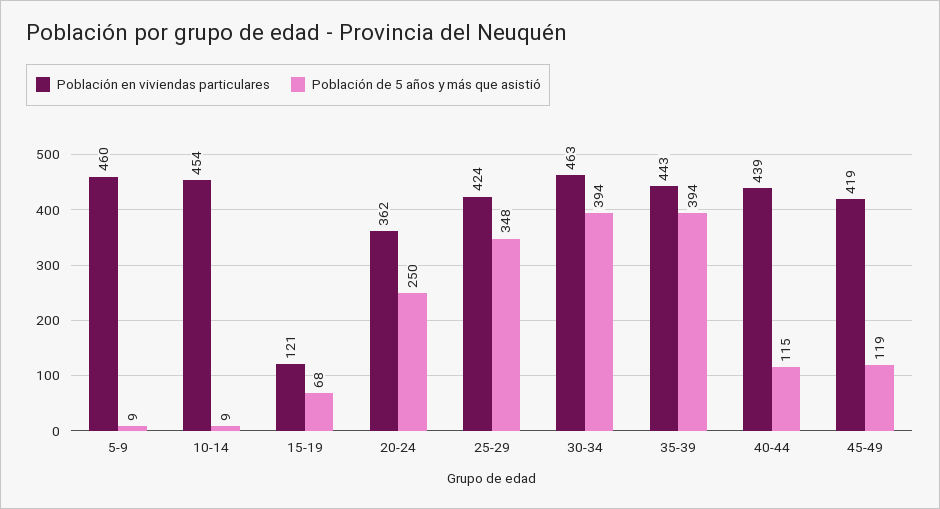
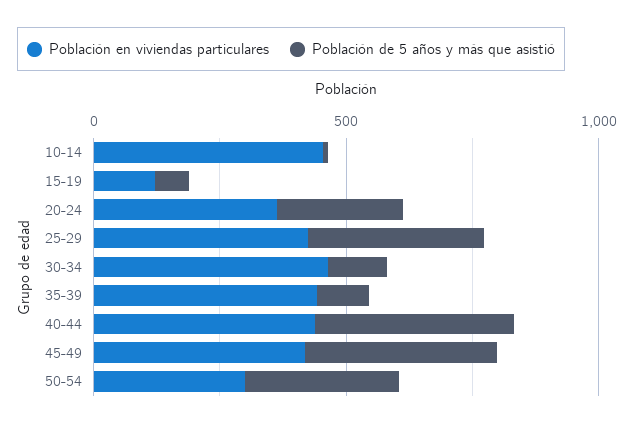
Población en viviendas particulares, 5-9: 460 -> none
Población de 5 años y más que asistió, 5-9: 9 -> none
Población de 5 años y más que asistió, 30-34: 394 -> 100
Población de 5 años y más que asistió, 35-39: 394 -> 100
Población de 5 años y más que asistió, 40-44: 115 -> 400
Población de 5 años y más que asistió, 45-49: 119 -> 400
Población en viviendas particulares, 50-54: none -> 300
Población de 5 años y más que asistió, 50-54: none -> 300

